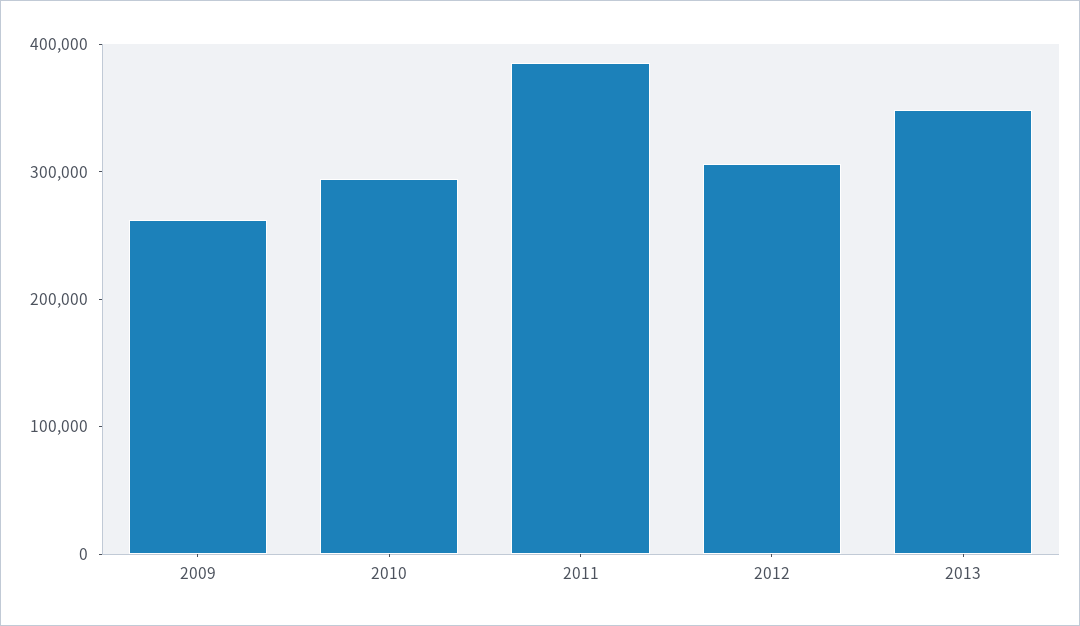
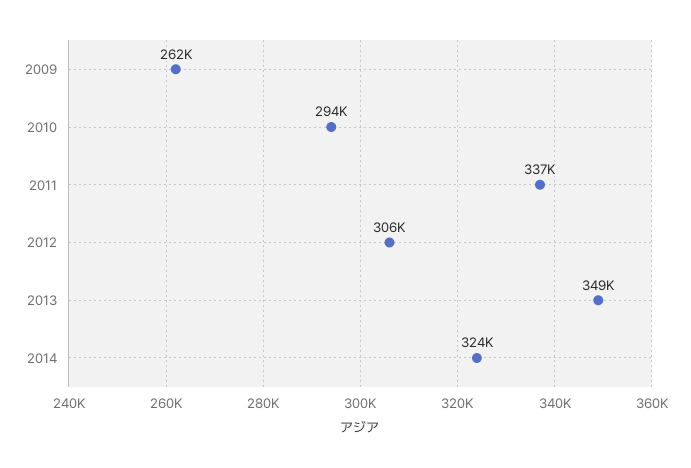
2011: 380000 -> 337000
2014: none -> 324000

